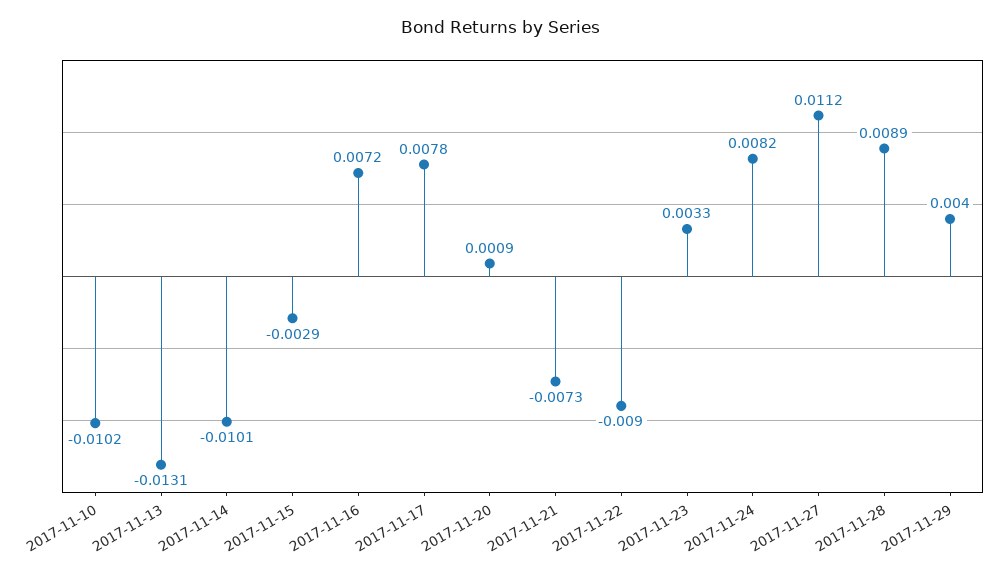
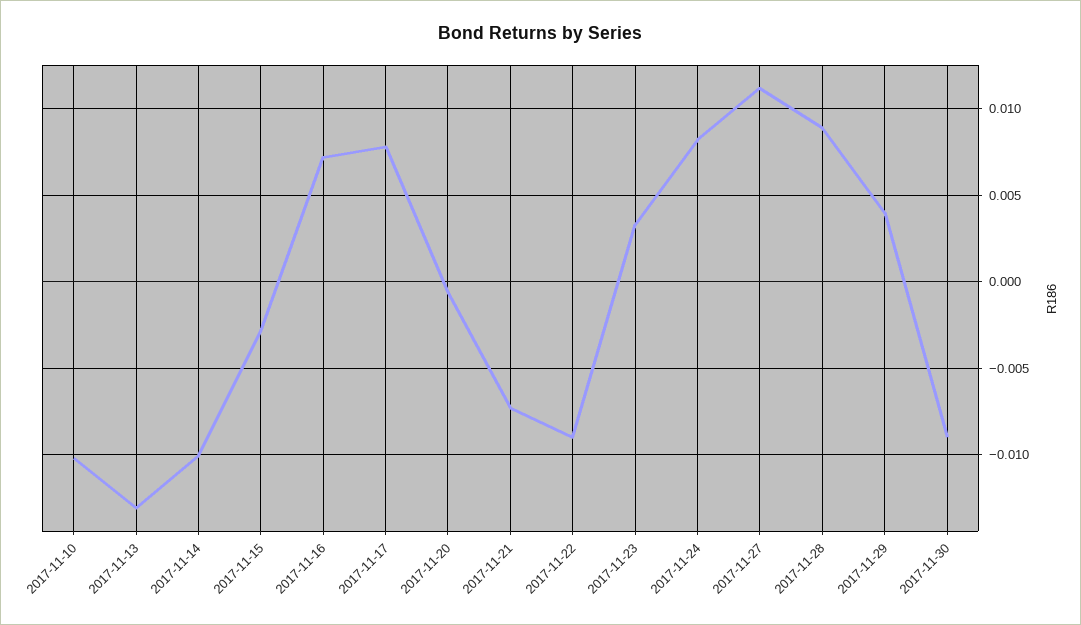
2017-11-20: 0.0009 -> -0.0005
2017-11-30: none -> -0.009

